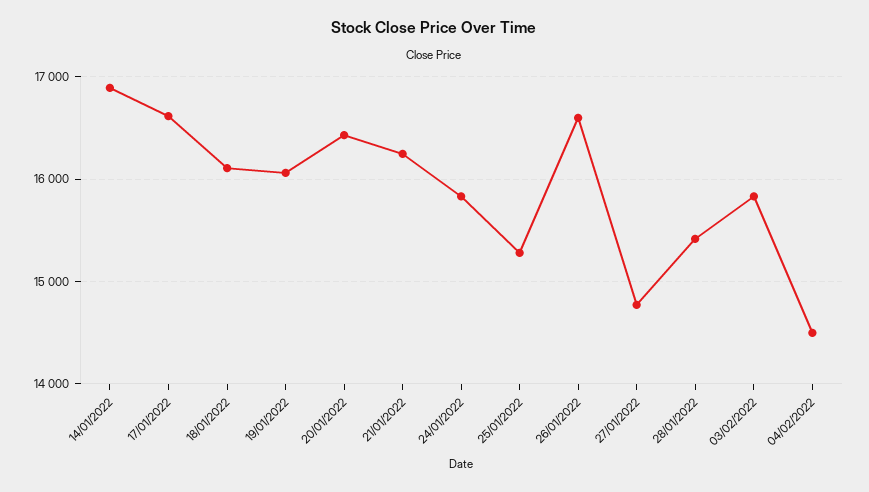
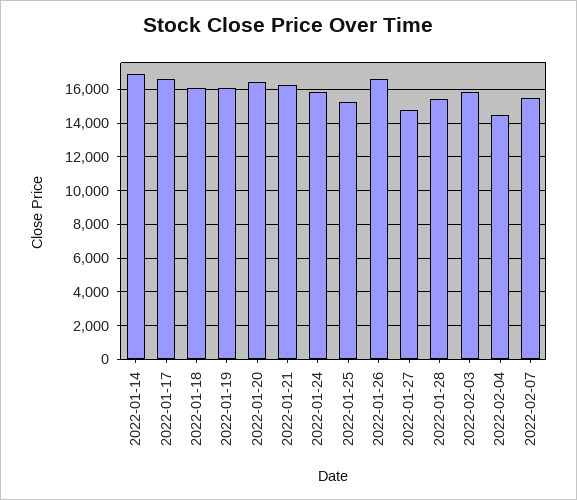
2022-02-07: none -> 15500

